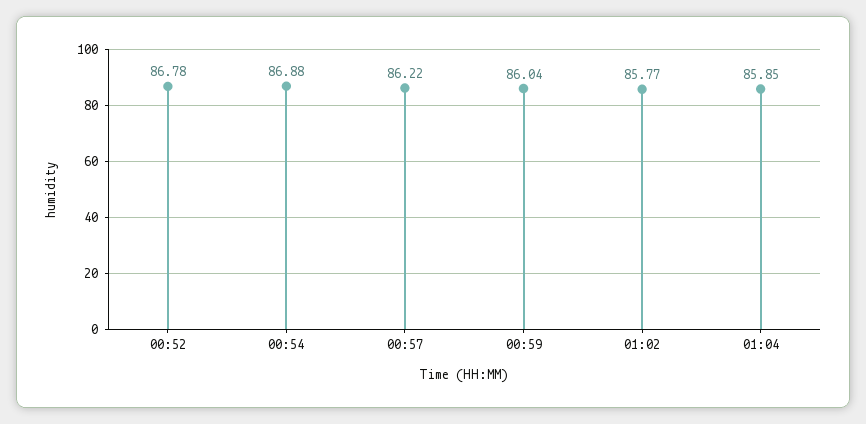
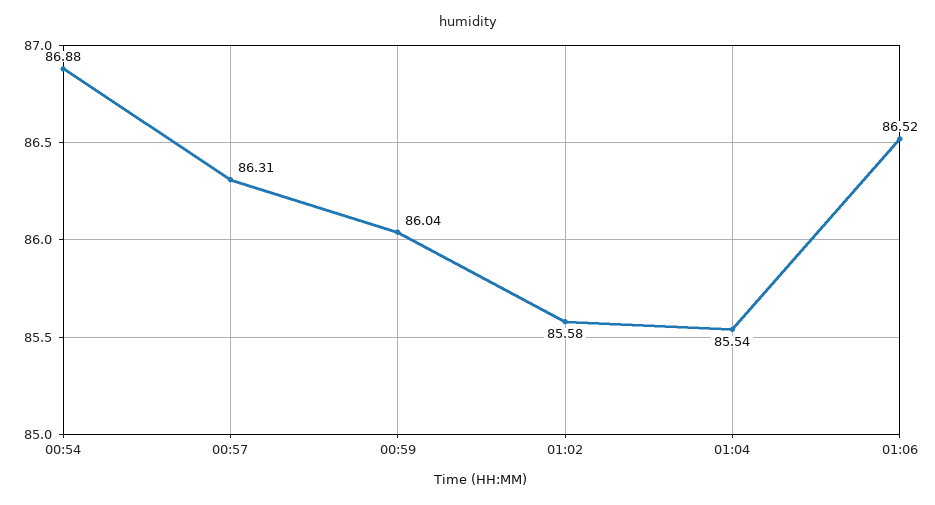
00:52: 86.78 -> none
00:57: 86.22 -> 86.31
01:02: 85.77 -> 85.58
01:04: 85.85 -> 85.54
01:06: none -> 86.52

